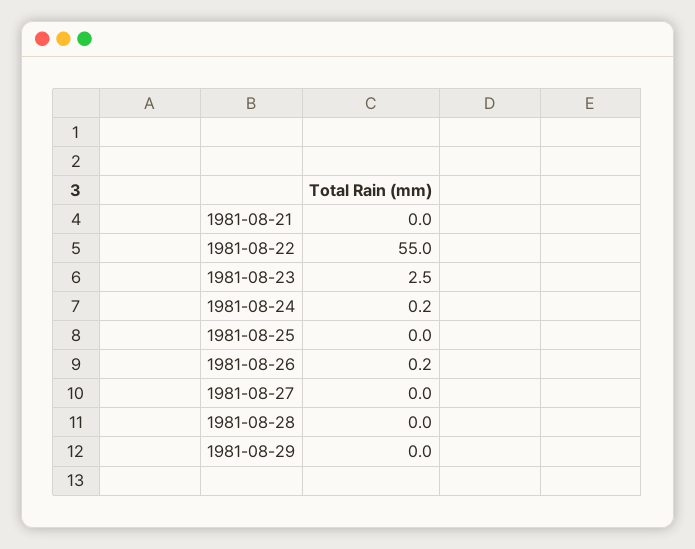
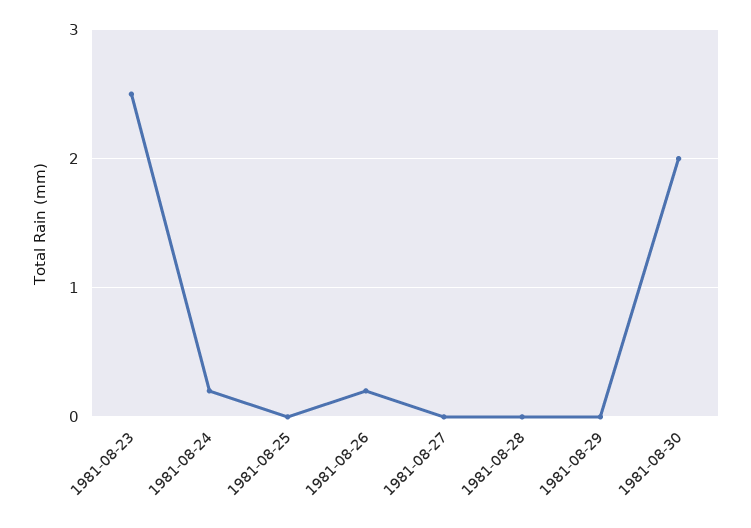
1981-08-21: 0 -> none
1981-08-22: 55 -> none
1981-08-30: none -> 2

